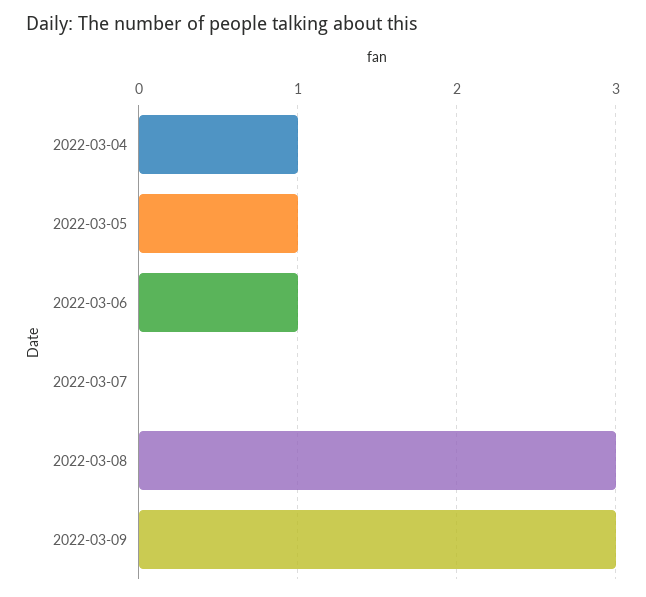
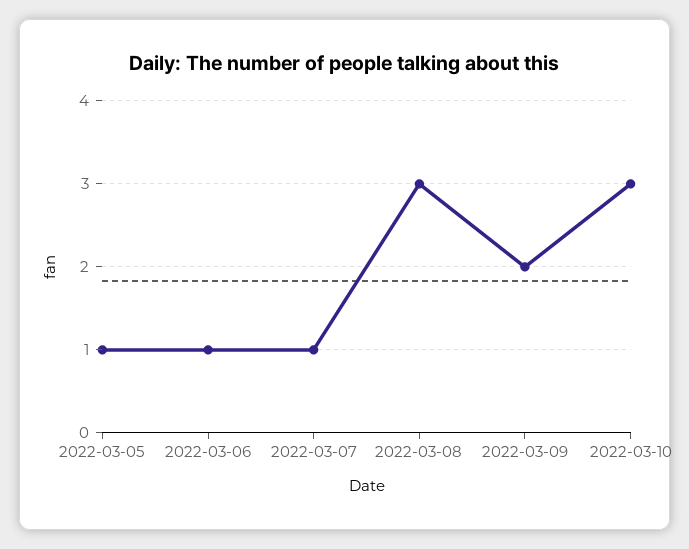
2022-03-04: 1 -> none
2022-03-07: 0 -> 1
2022-03-09: 3 -> 2
2022-03-10: none -> 3

